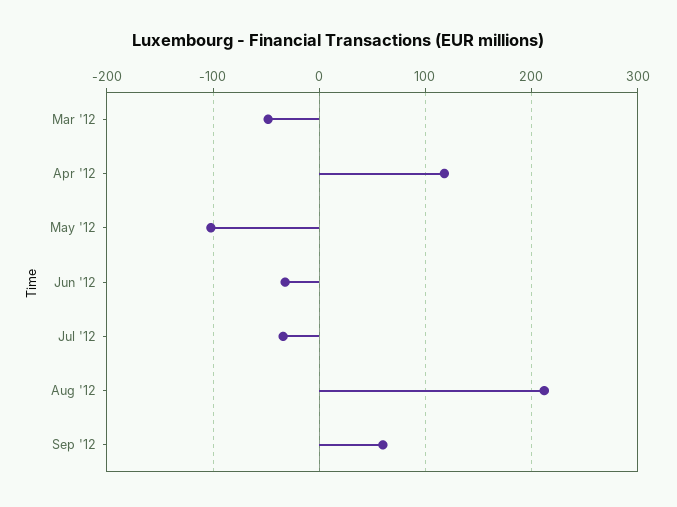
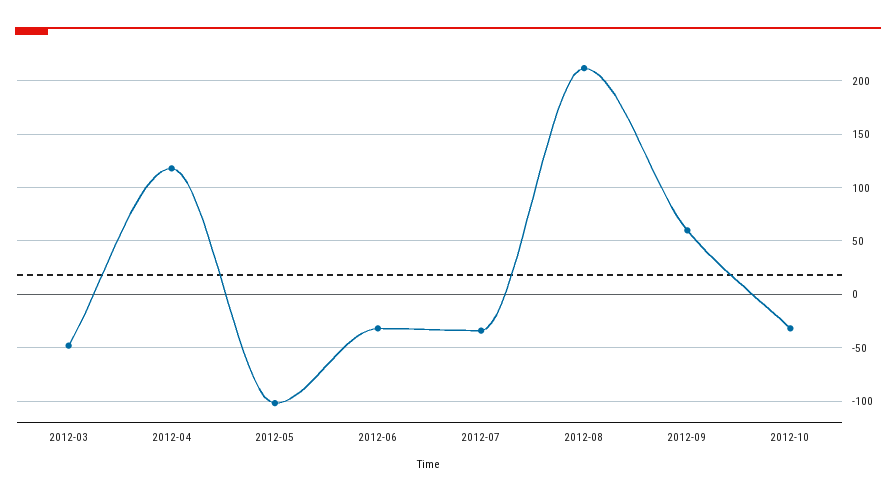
2012-10: none -> -30

